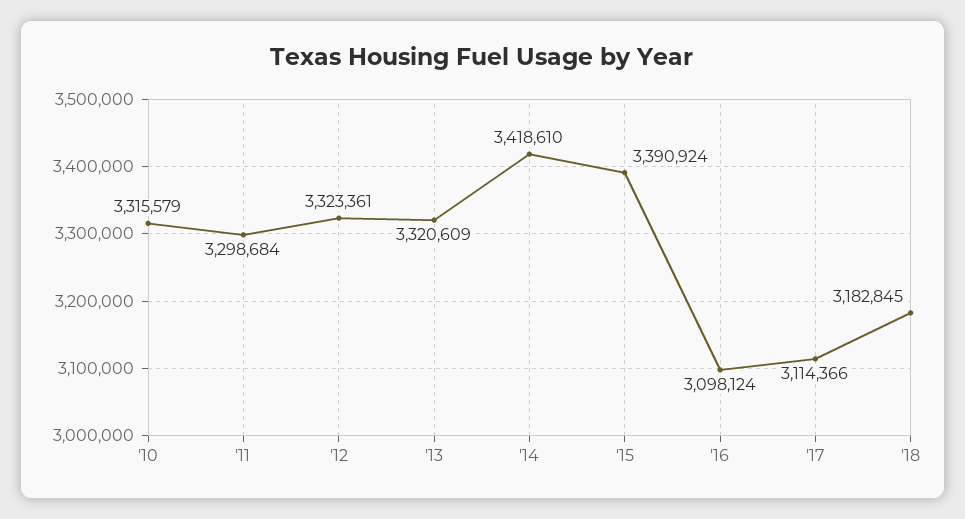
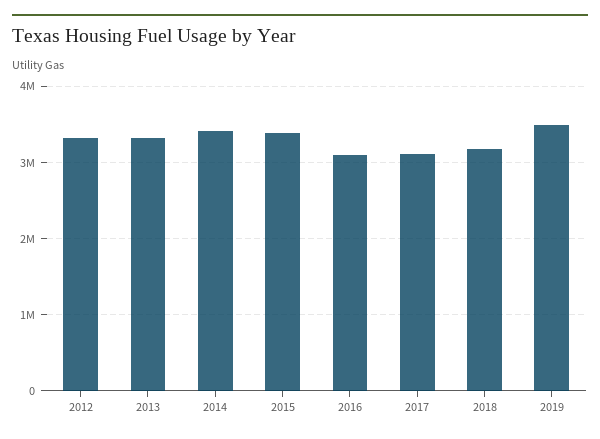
'10: 3315579 -> none
'11: 3298684 -> none
2019: none -> 3500000

